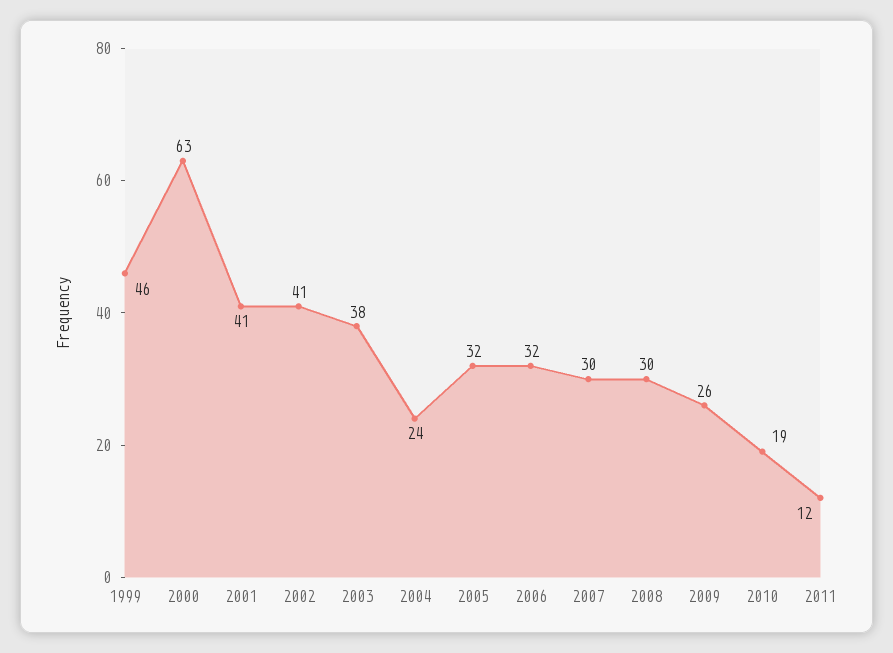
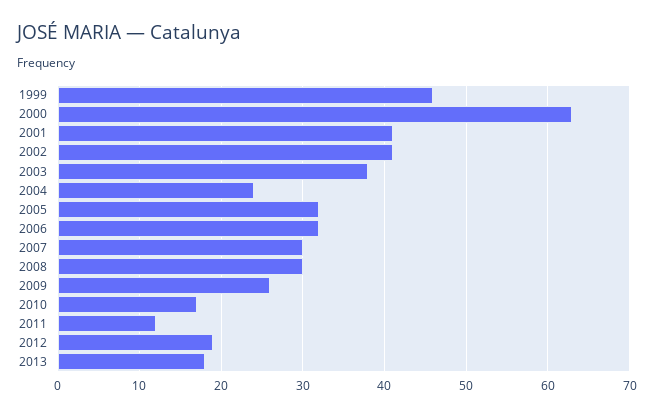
2010: 19 -> 17
2012: none -> 19
2013: none -> 18

